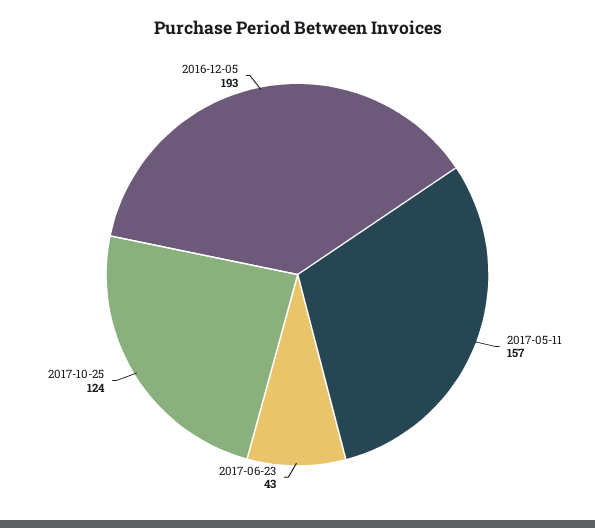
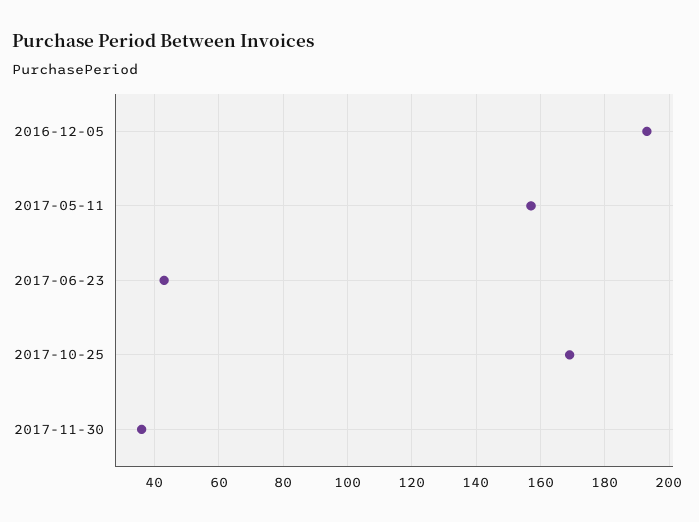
2017-10-25: 124 -> 170
2017-11-30: none -> 35

